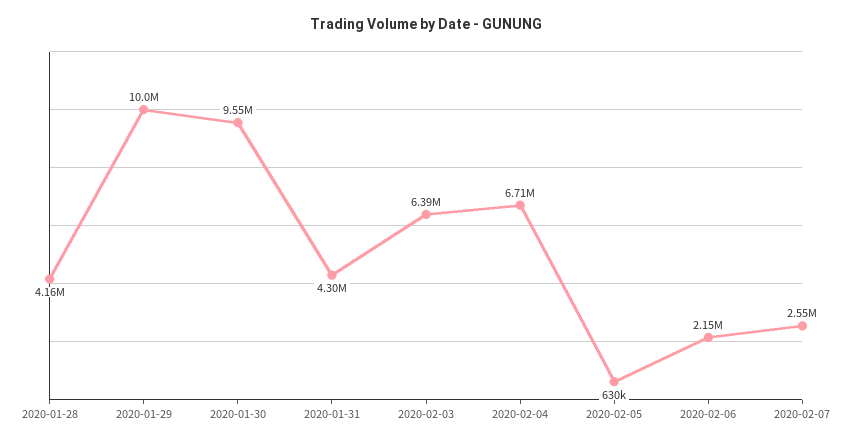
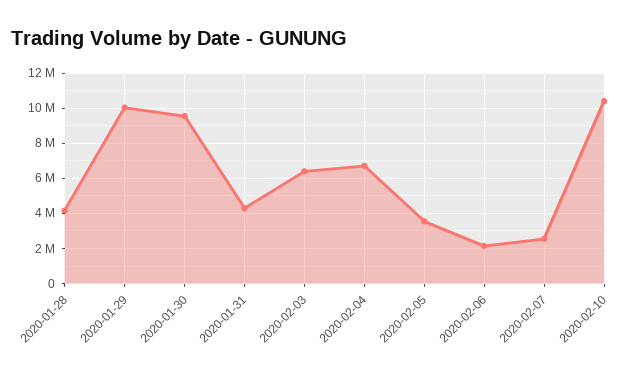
2020-02-05: 630000 -> 3500000
2020-02-10: none -> 10500000

